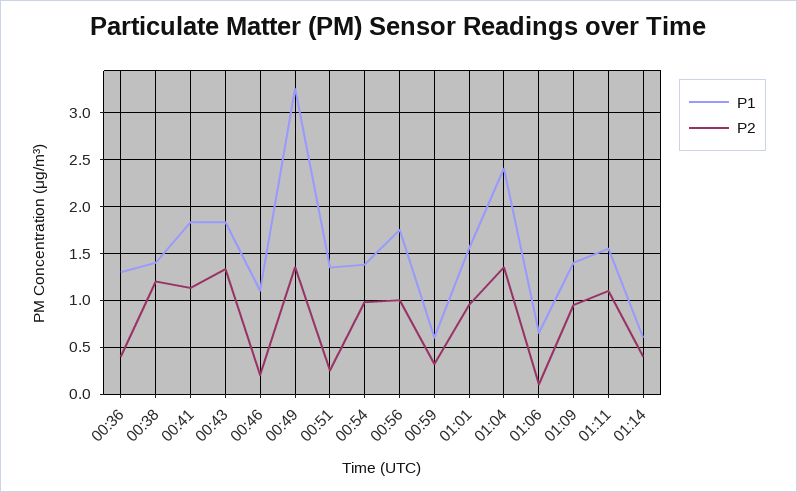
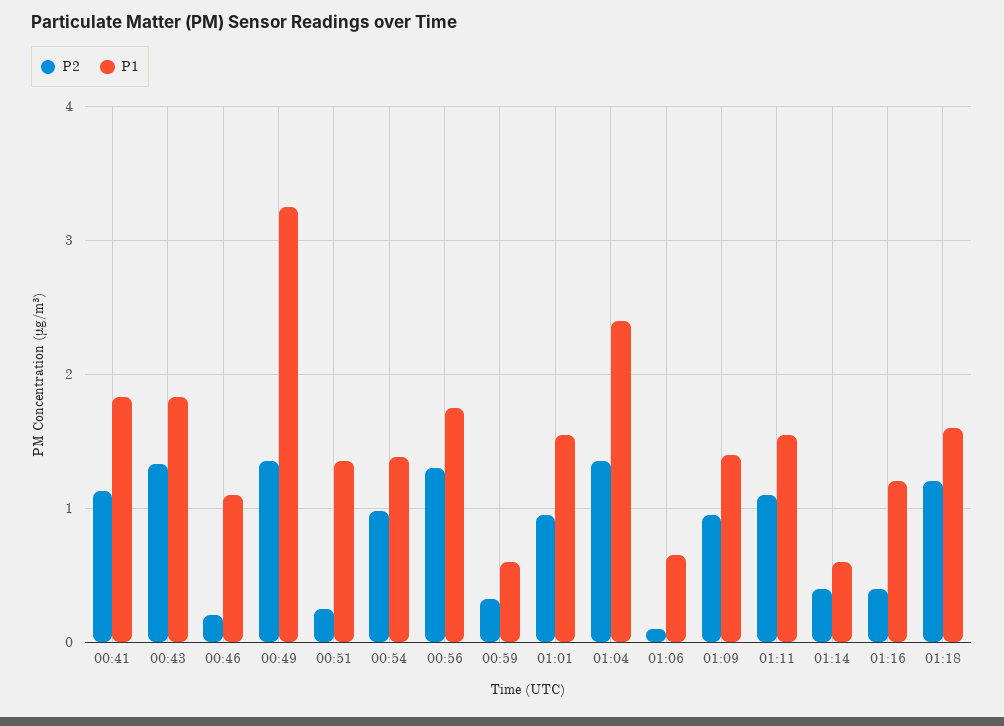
P1, 00:36: 1.3 -> none
P2, 00:36: 0.4 -> none
P1, 00:38: 1.4 -> none
P2, 00:38: 1.2 -> none
P2, 00:56: 1 -> 1.3
P2, 01:16: none -> 0.4
P1, 01:16: none -> 1.2
P2, 01:18: none -> 1.2
P1, 01:18: none -> 1.6

